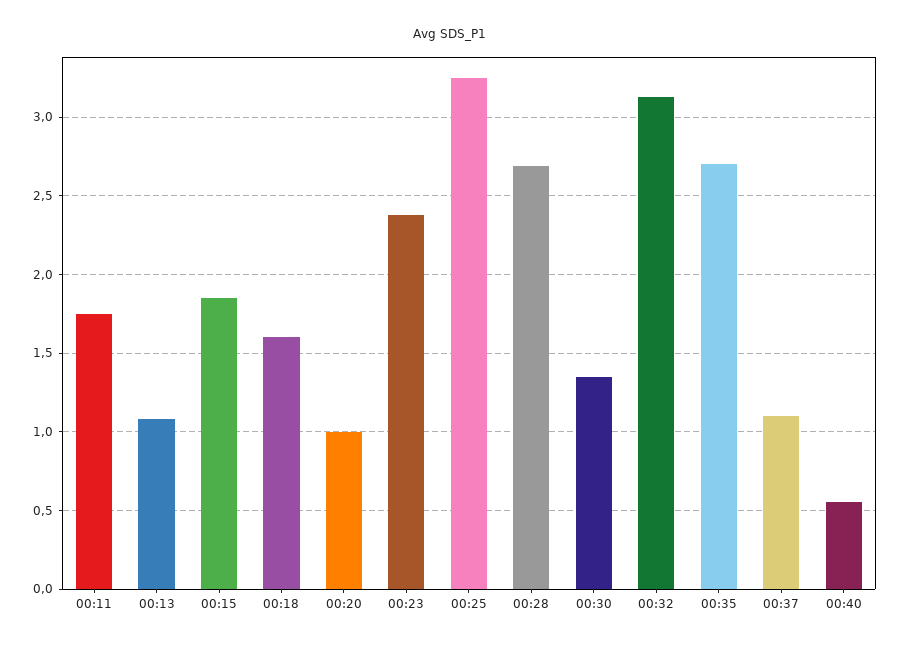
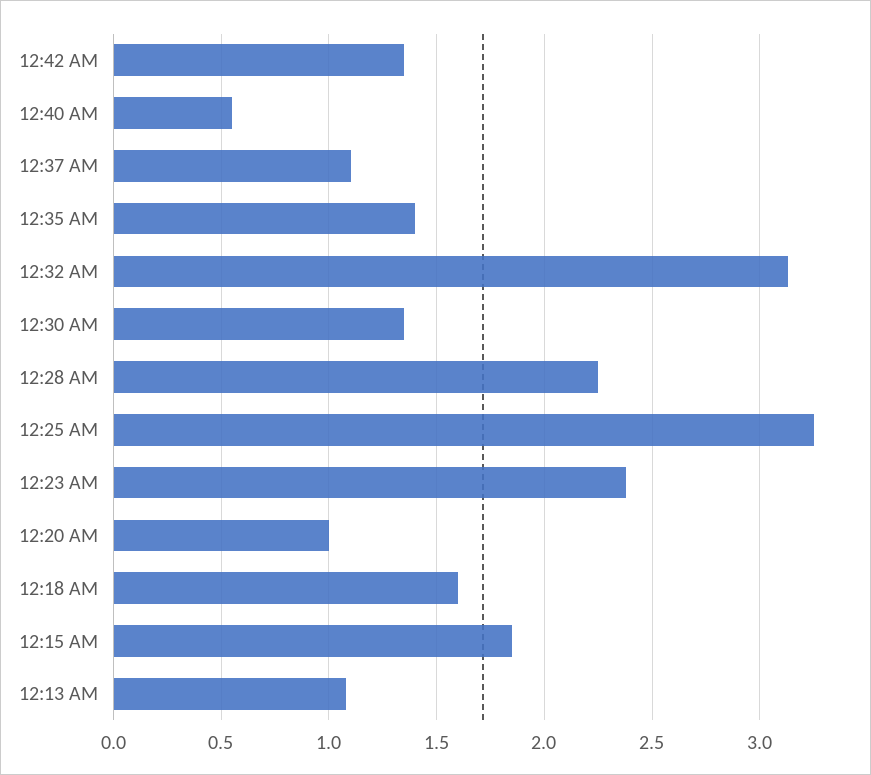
00:11: 1.75 -> none
00:28: 2.7 -> 2.25
00:35: 2.7 -> 1.4
12:42 AM: none -> 1.35

